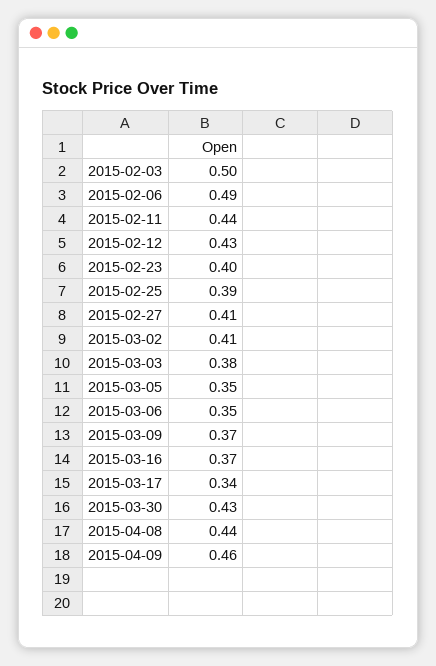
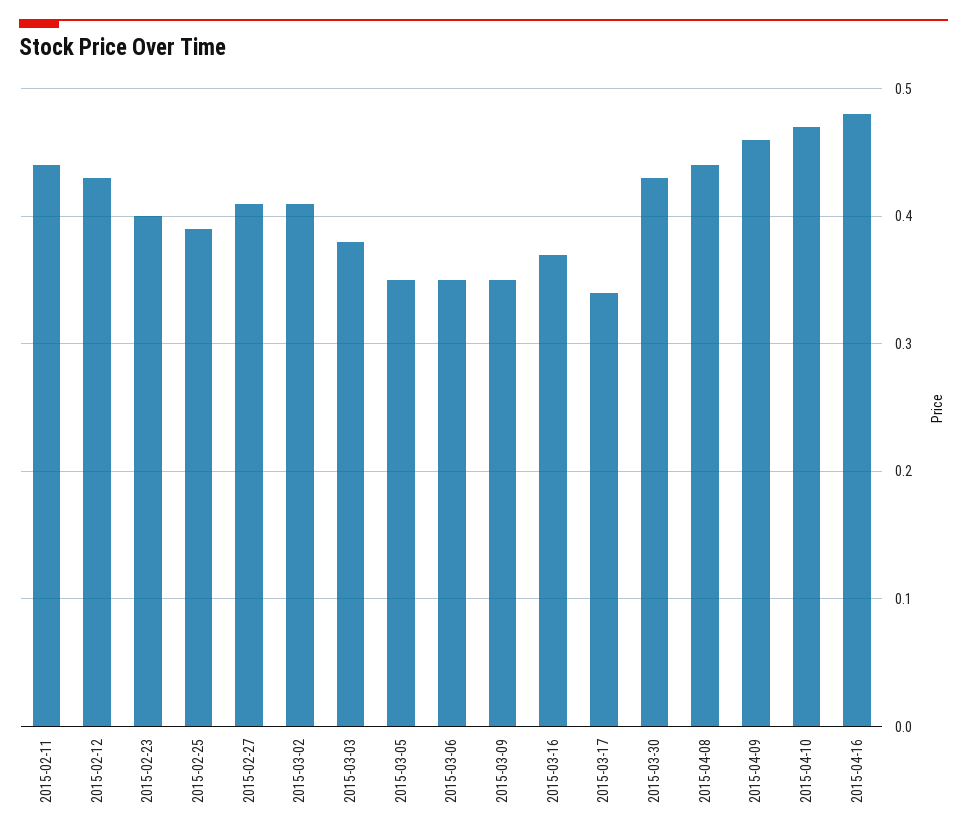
2015-02-03: 0.5 -> none
2015-02-06: 0.49 -> none
2015-03-09: 0.37 -> 0.35
2015-04-10: none -> 0.47
2015-04-16: none -> 0.48

